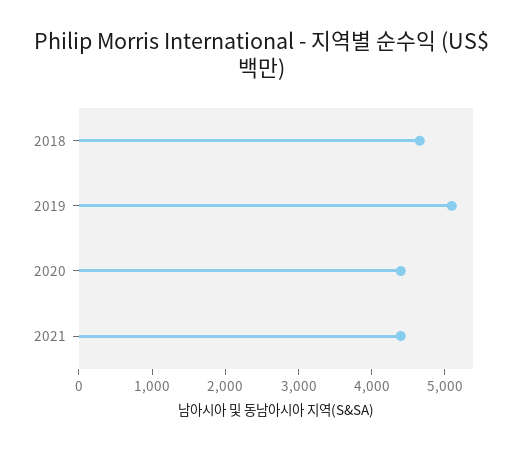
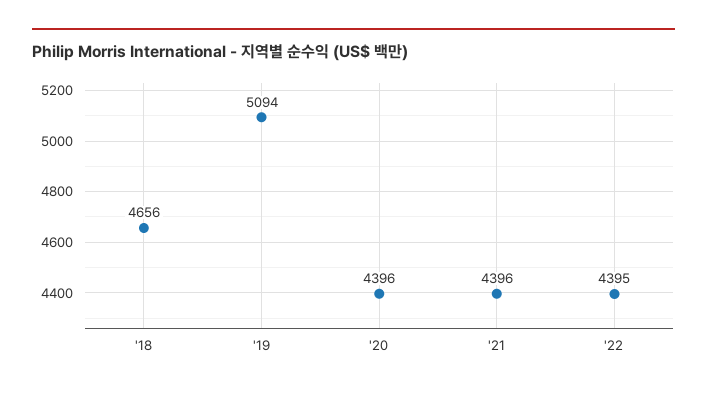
'22: none -> 4395

